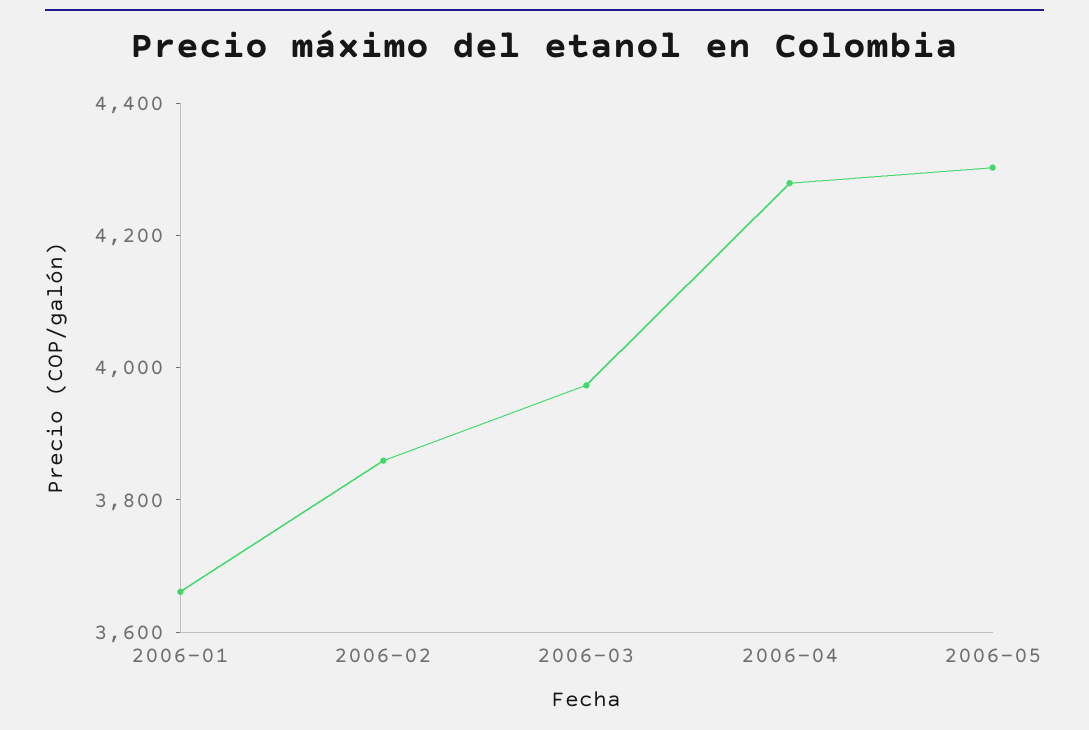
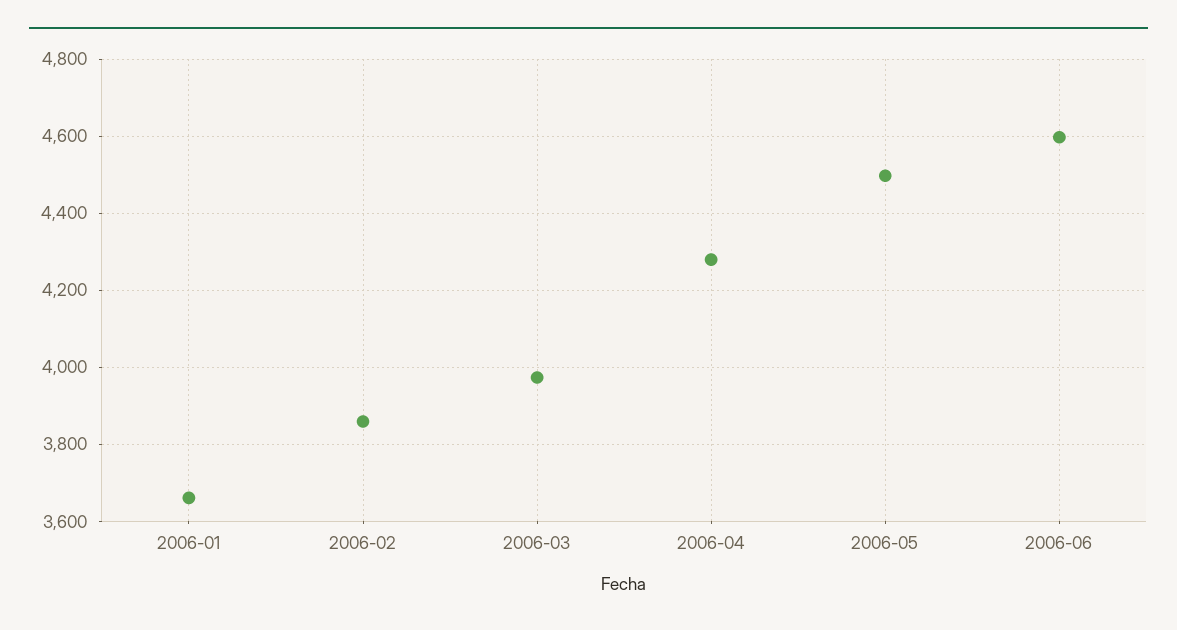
2006-05: 4300 -> 4500
2006-06: none -> 4600

